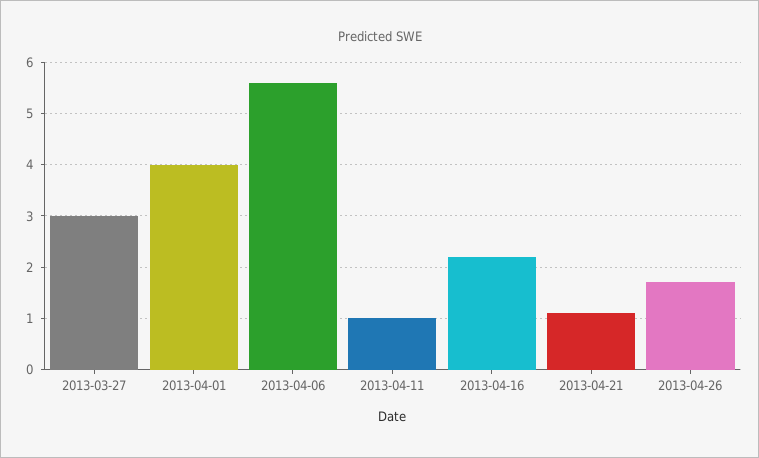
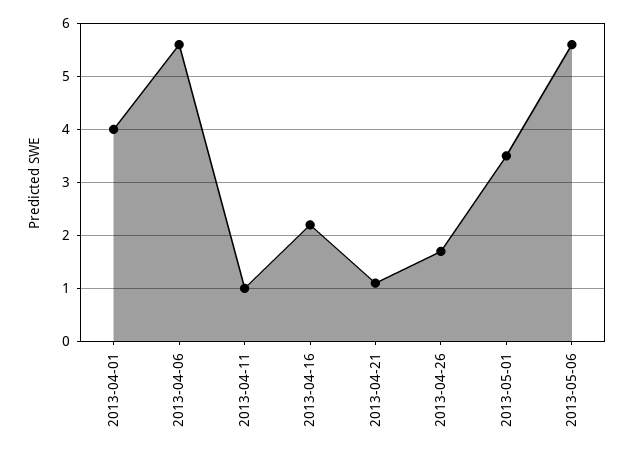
2013-03-27: 3 -> none
2013-05-01: none -> 3.5
2013-05-06: none -> 5.5

